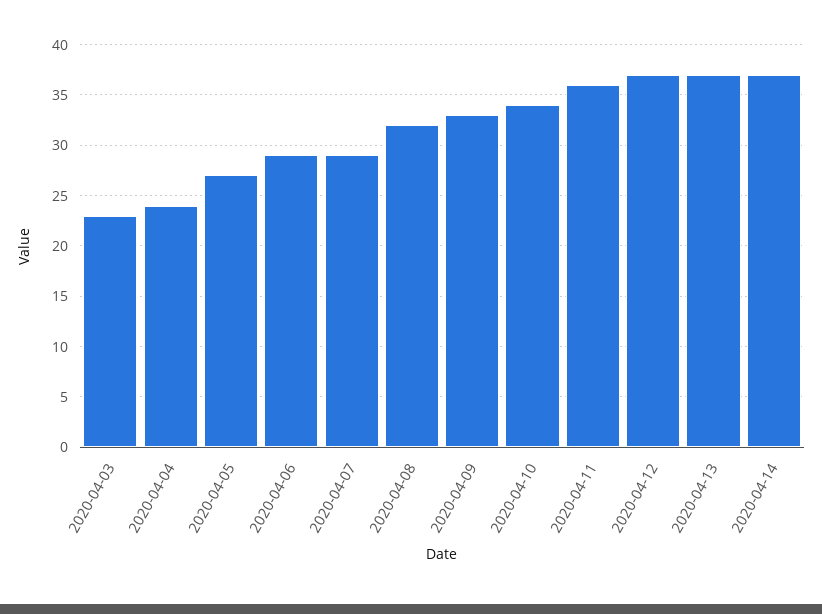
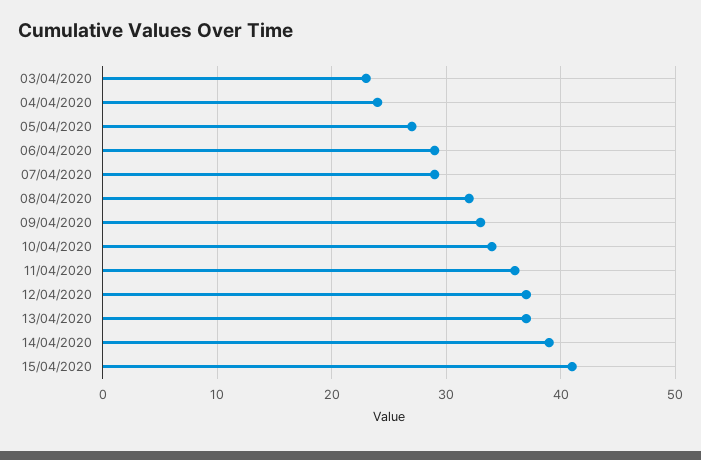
2020-04-14: 37 -> 39
15/04/2020: none -> 41

